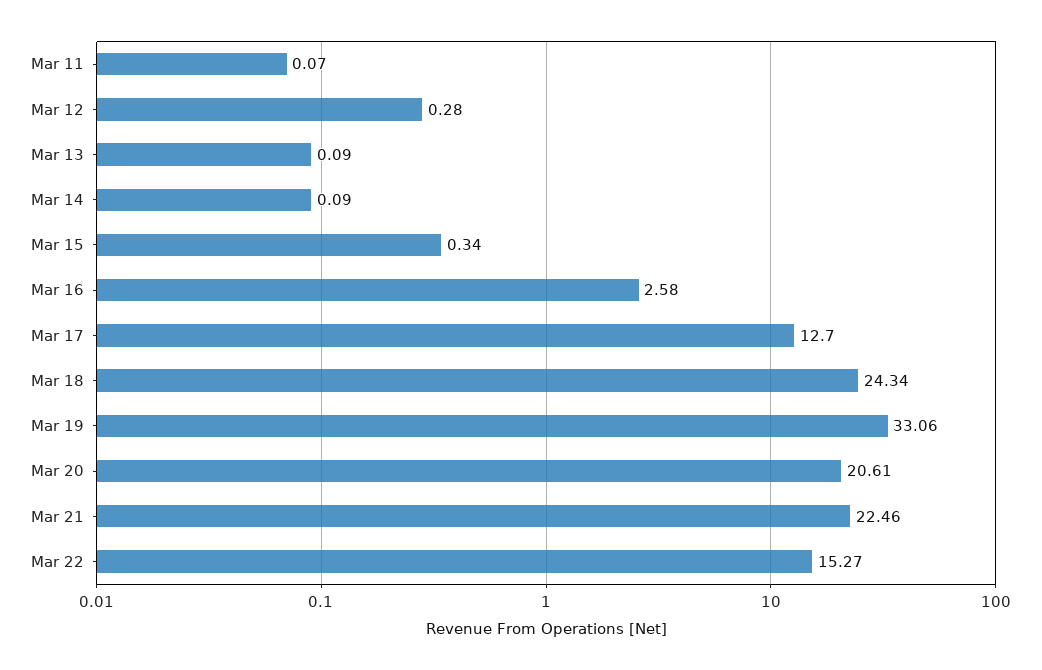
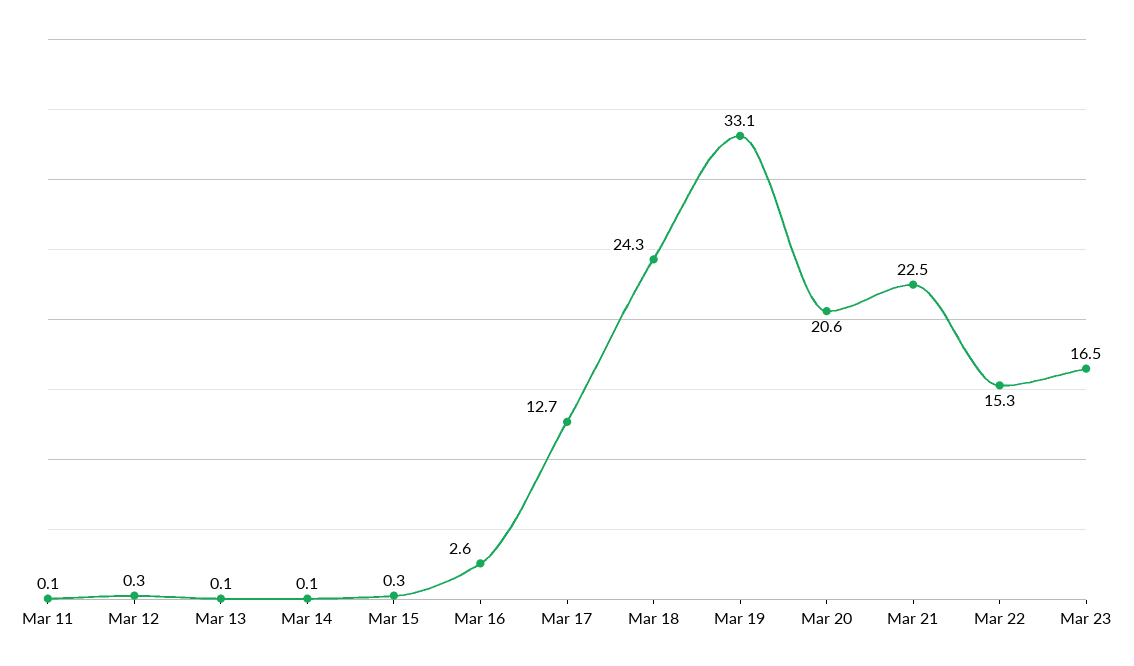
Mar 23: none -> 16.5

